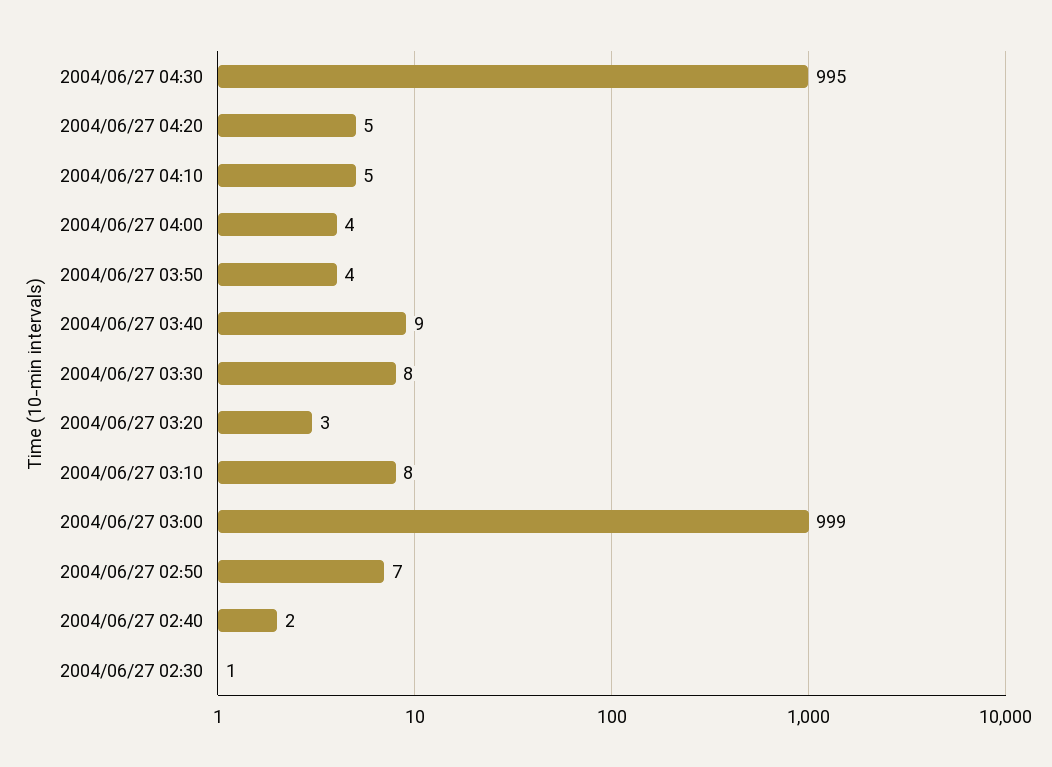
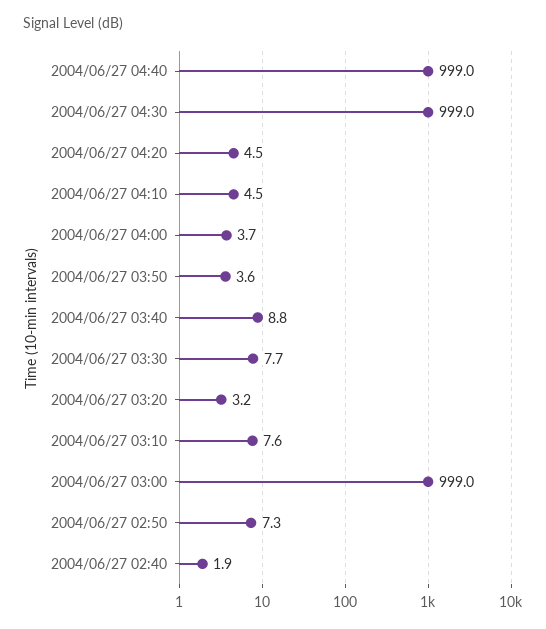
2004/06/27 04:30: 995 -> 999
2004/06/27 02:30: 1 -> none
2004/06/27 04:40: none -> 999

